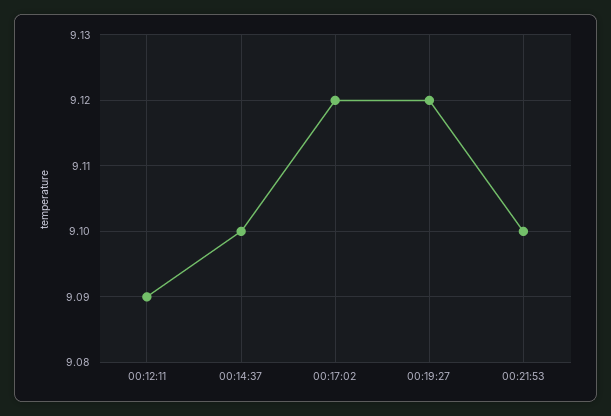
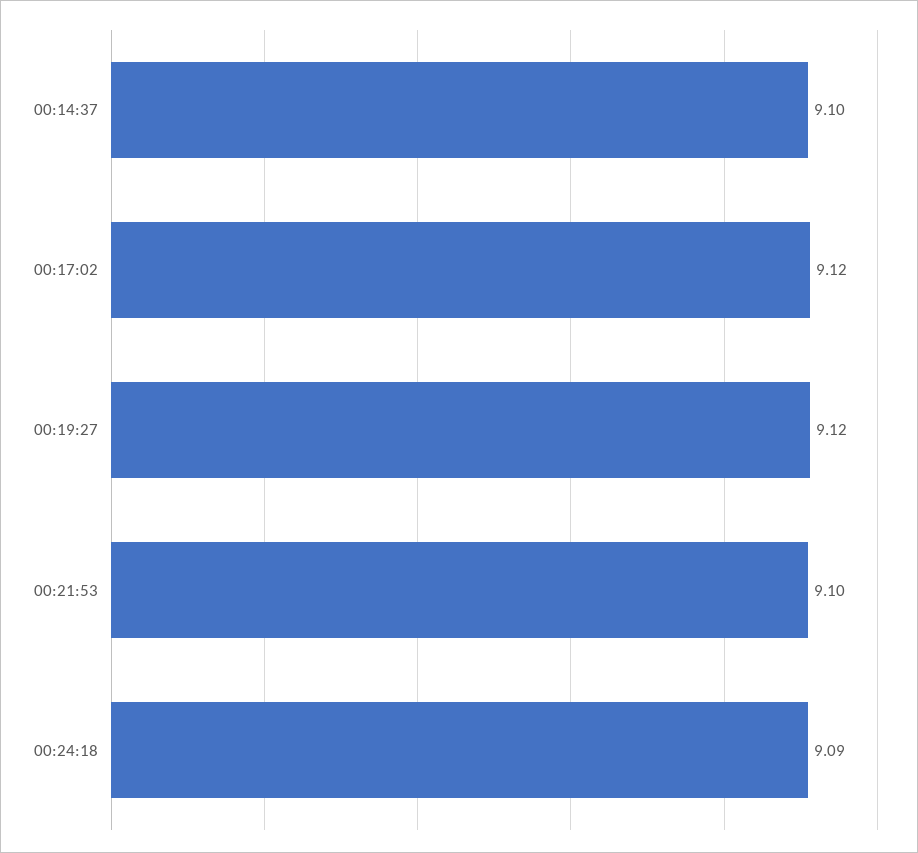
00:12:11: 9.09 -> none
00:24:18: none -> 9.09

